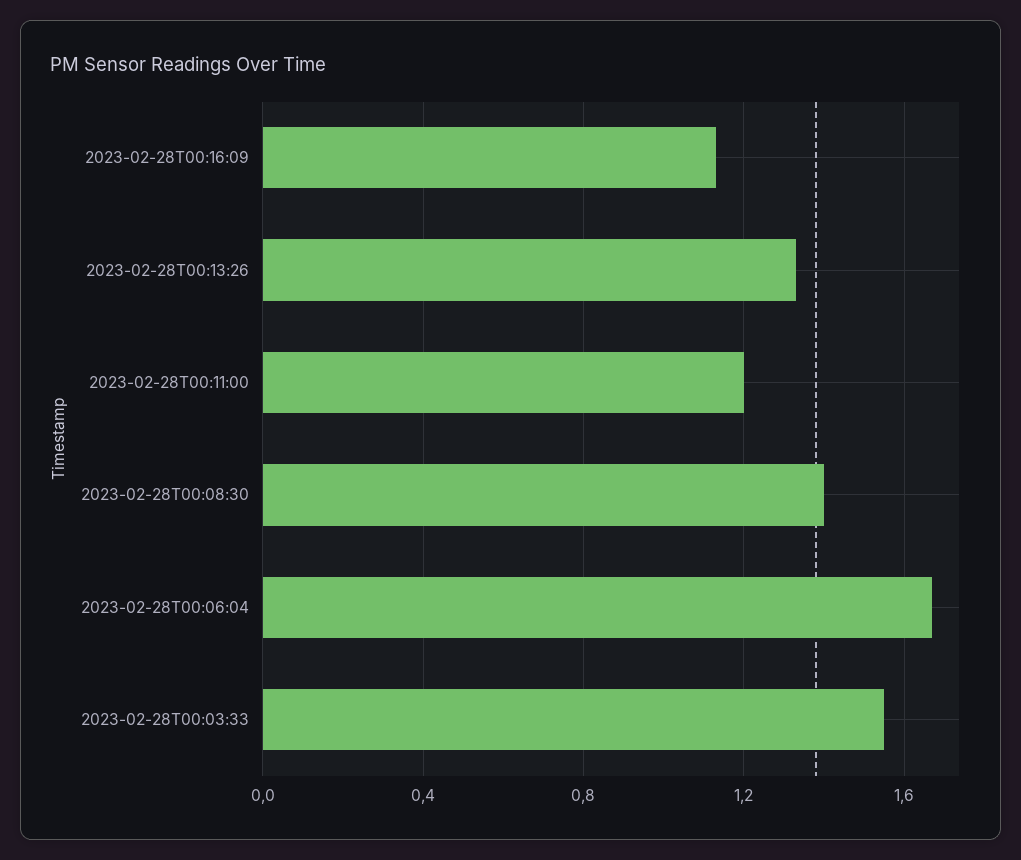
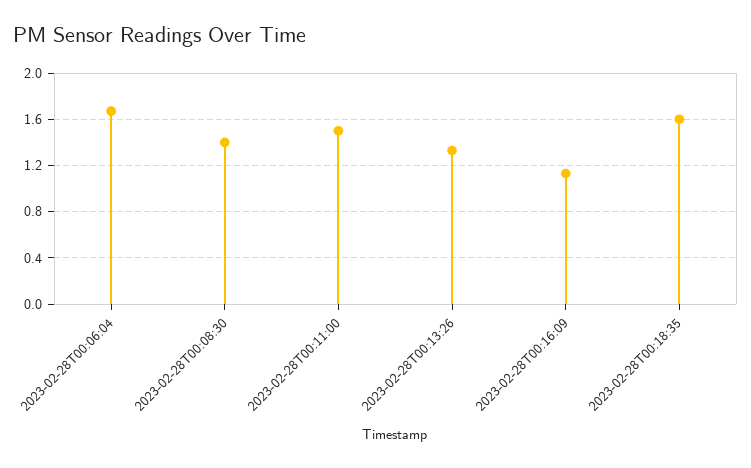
2023-02-28T00:11:00: 1.2 -> 1.5
2023-02-28T00:03:33: 1.55 -> none
2023-02-28T00:18:35: none -> 1.6

